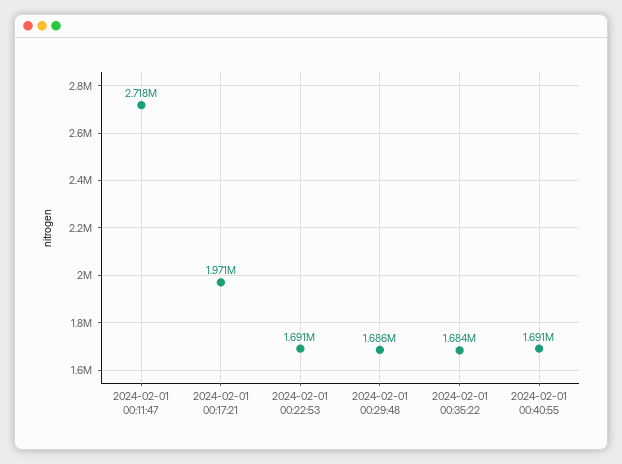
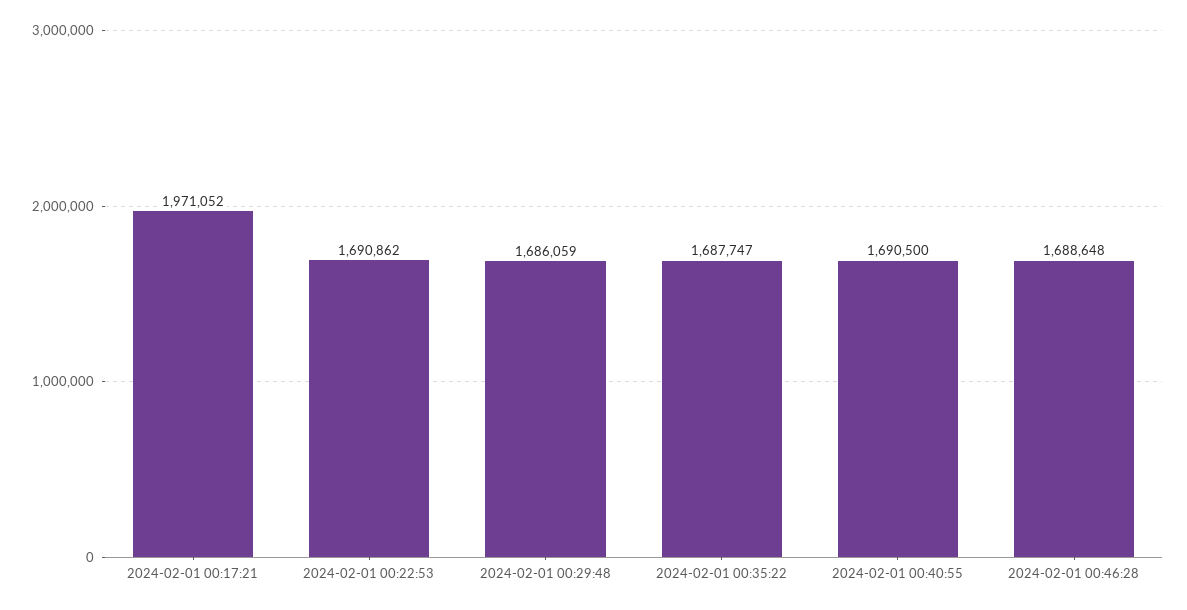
2024-02-01 00:11:47: 2718000 -> none
2024-02-01 00:35:22: 1684000 -> 1687747
2024-02-01 00:46:28: none -> 1688648

